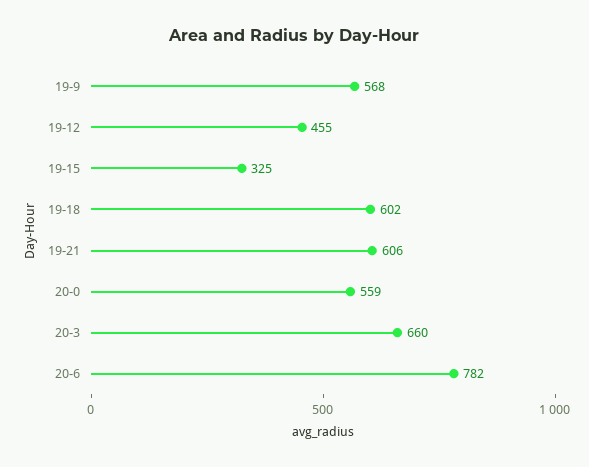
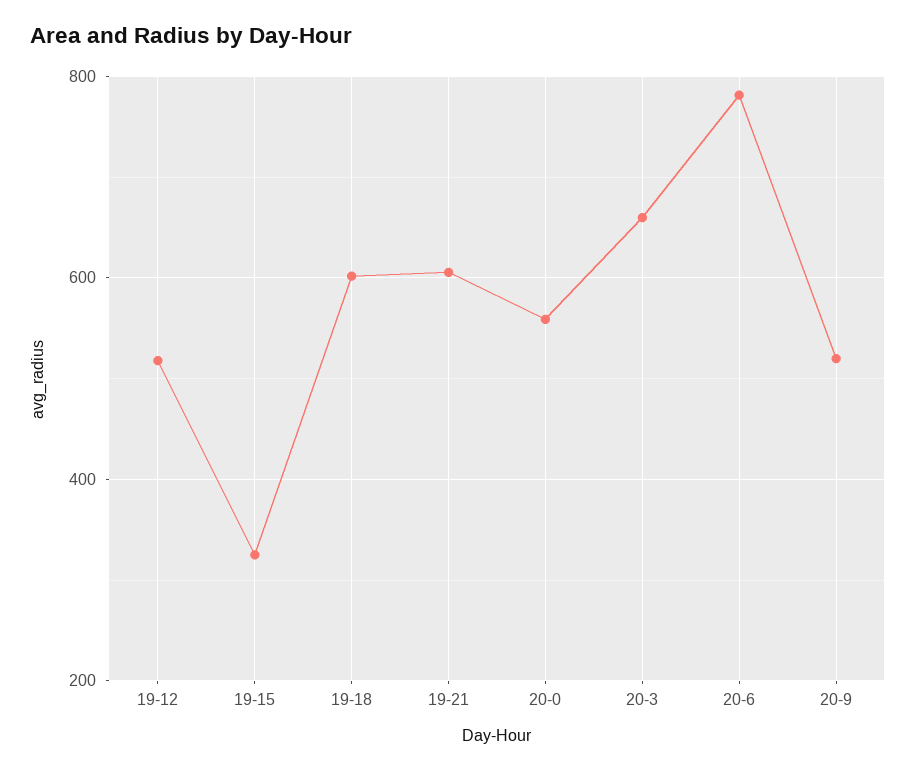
19-9: 568 -> none
19-12: 455 -> 520
20-9: none -> 520

